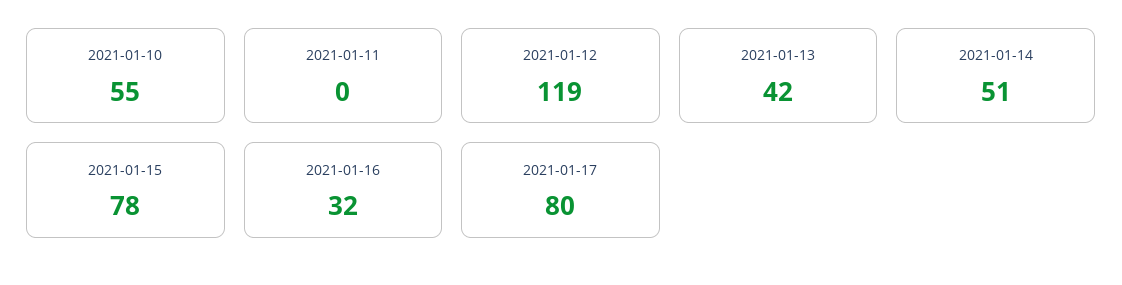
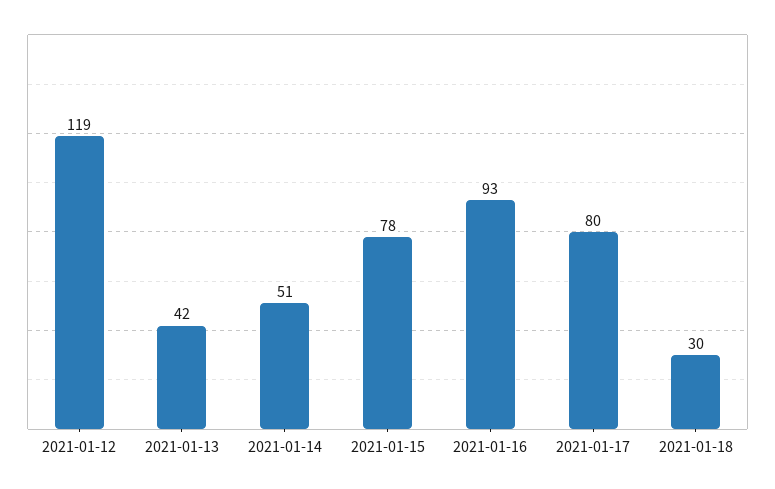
2021-01-10: 55 -> none
2021-01-11: 0 -> none
2021-01-16: 32 -> 93
2021-01-18: none -> 30

